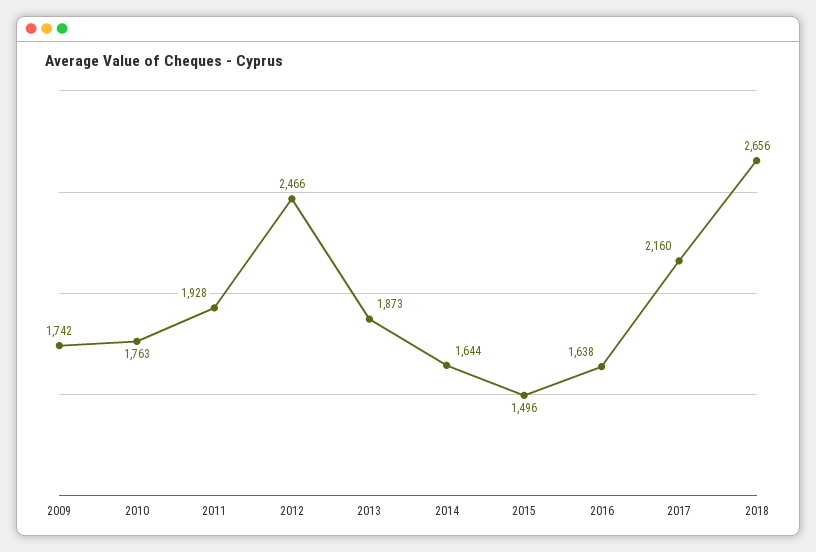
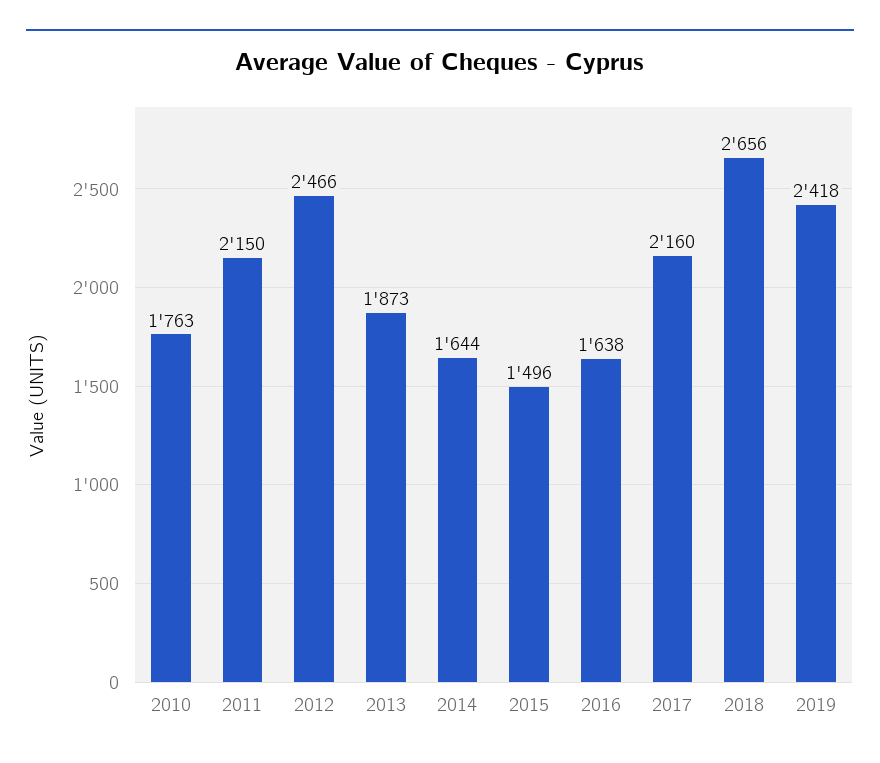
2009: 1742 -> none
2011: 1928 -> 2150
2019: none -> 2418

